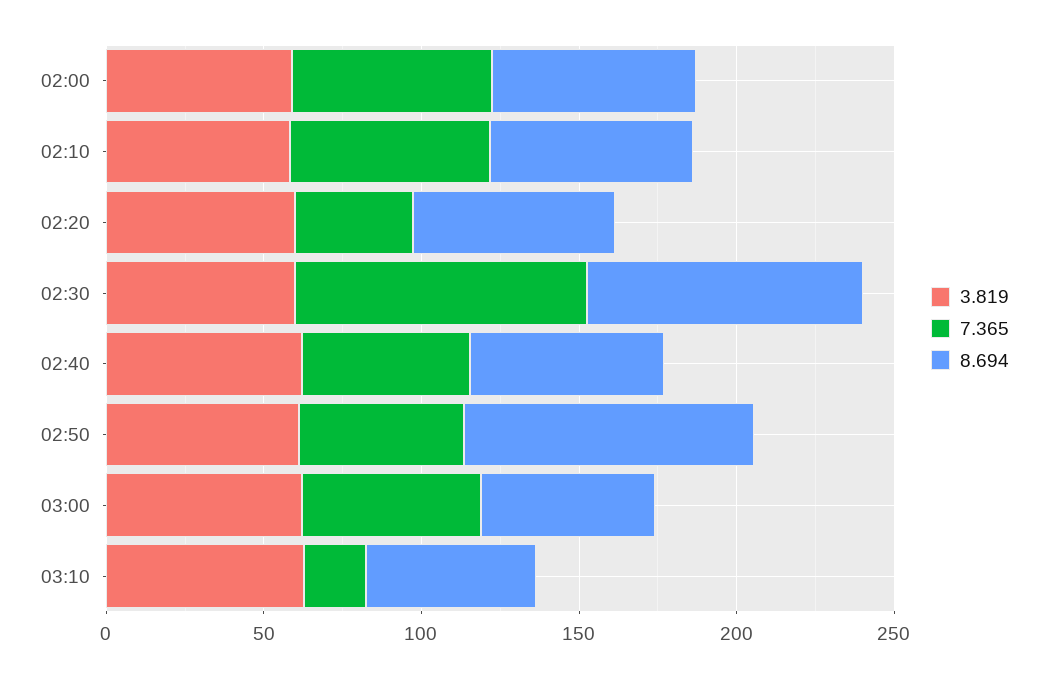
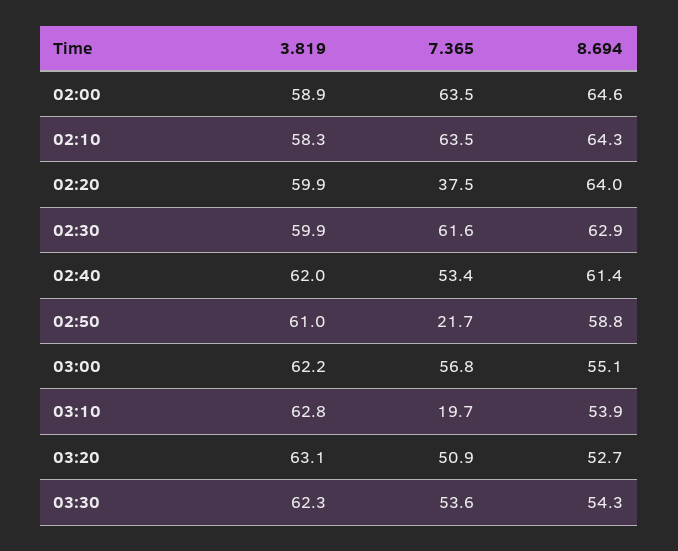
7.365, 02:30: 90 -> 61.6
8.694, 02:30: 90 -> 62.9
7.365, 02:50: 50 -> 21.7
8.694, 02:50: 90 -> 58.8
3.819, 03:20: none -> 63.1
7.365, 03:20: none -> 50.9
8.694, 03:20: none -> 52.7
3.819, 03:30: none -> 62.3
7.365, 03:30: none -> 53.6
8.694, 03:30: none -> 54.3

